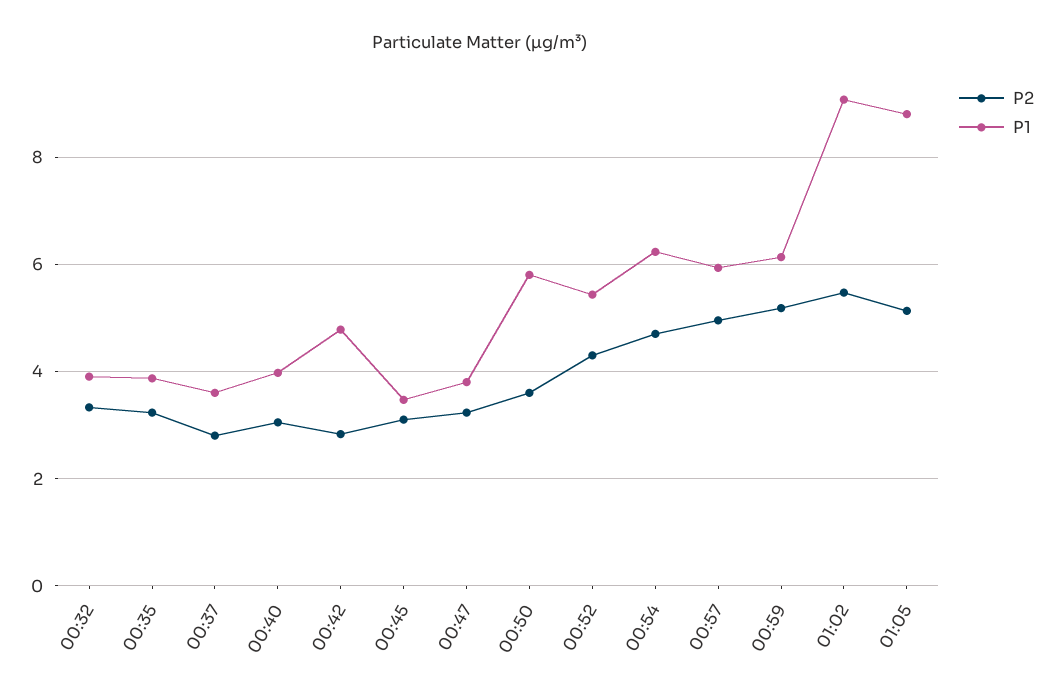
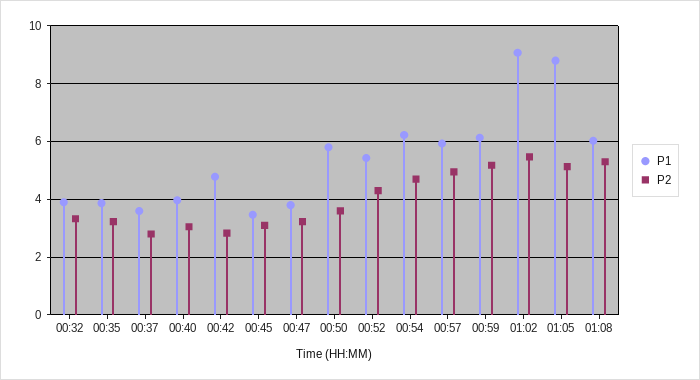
P1, 01:08: none -> 6
P2, 01:08: none -> 5.25

